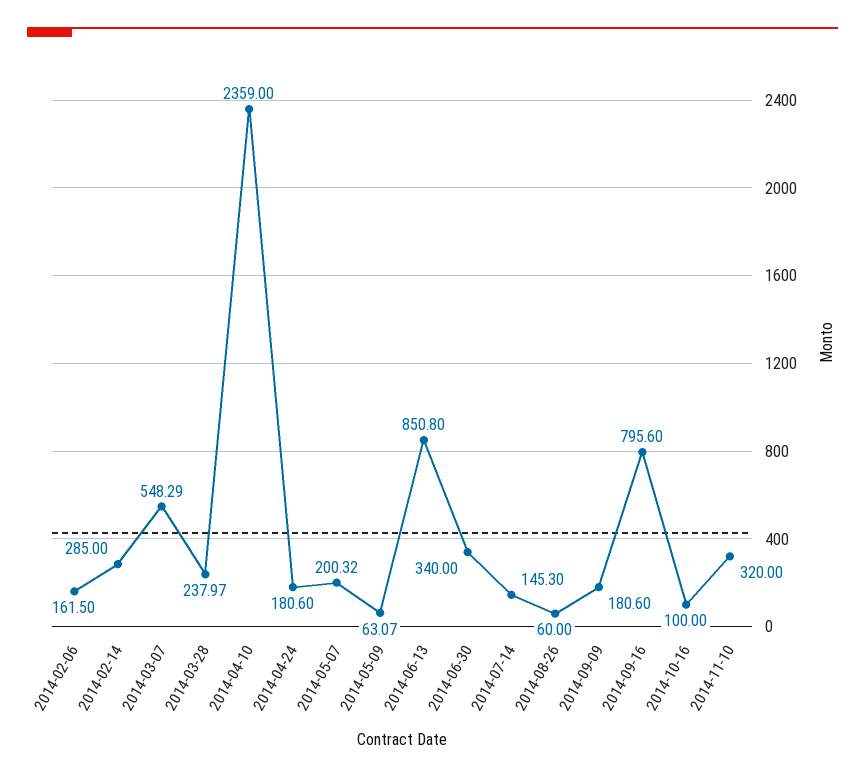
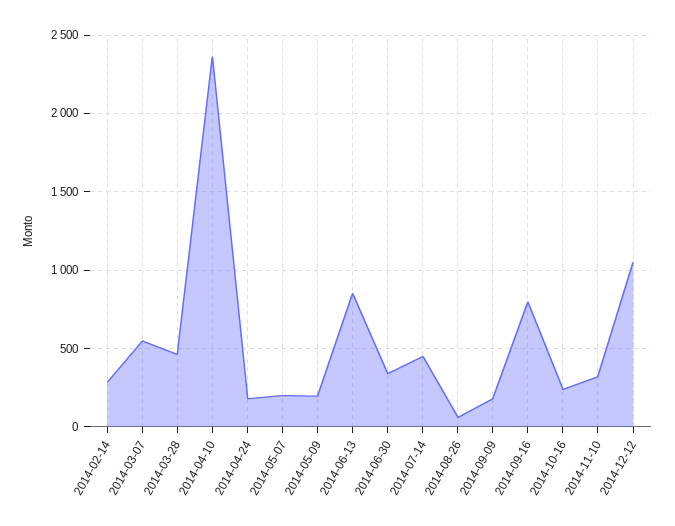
2014-02-06: 161.5 -> none
2014-03-28: 237.97 -> 450
2014-05-09: 63.07 -> 200
2014-07-14: 145.3 -> 450
2014-10-16: 100 -> 250
2014-12-12: none -> 1050

